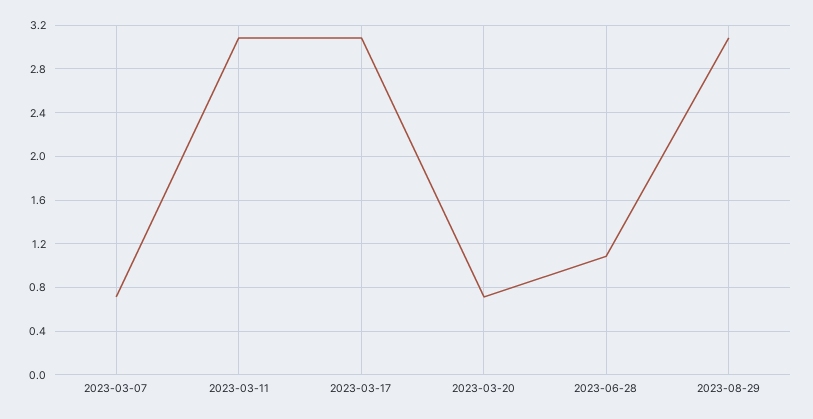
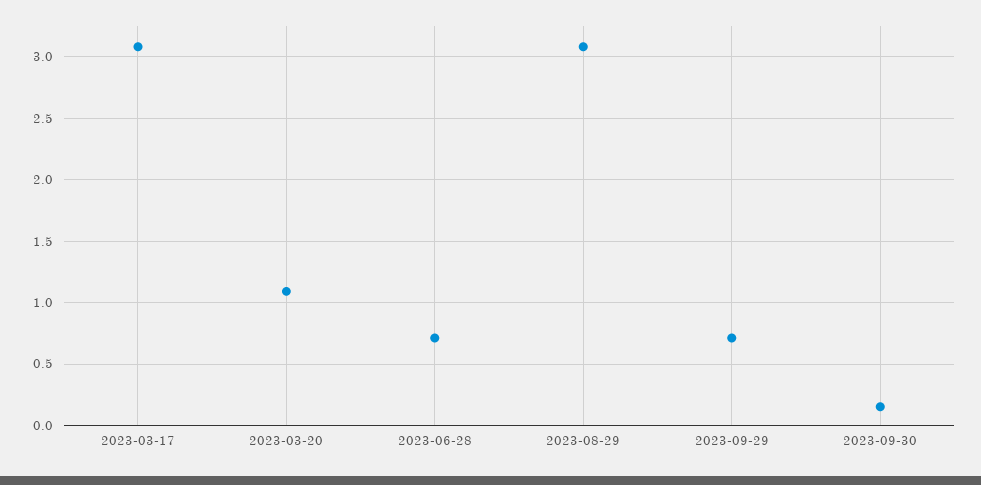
2023-03-07: 0.7 -> none
2023-03-11: 3.1 -> none
2023-03-20: 0.7 -> 1.1
2023-06-28: 1.1 -> 0.7
2023-09-29: none -> 0.7
2023-09-30: none -> 0.15

